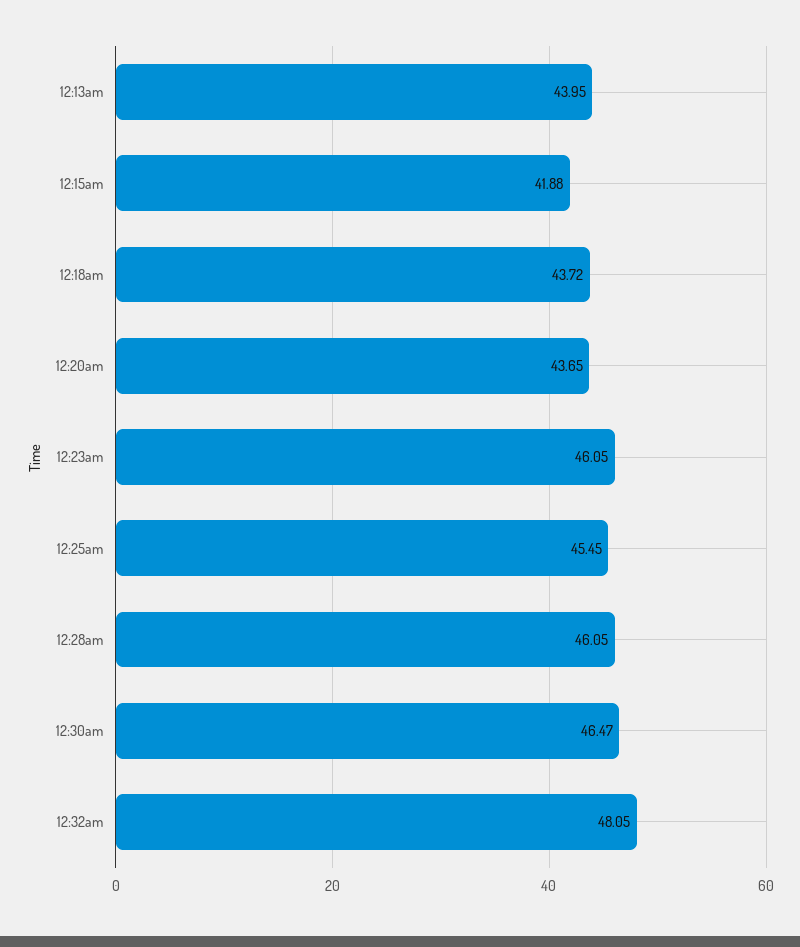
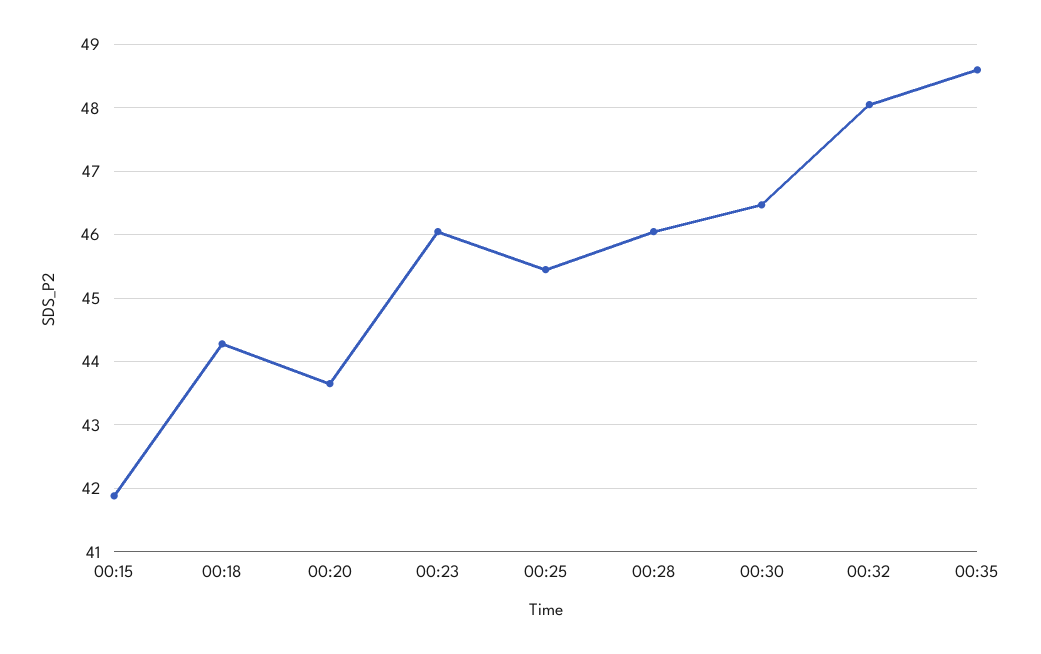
12:13am: 43.95 -> none
12:18am: 43.72 -> 44.3
00:35: none -> 48.6

